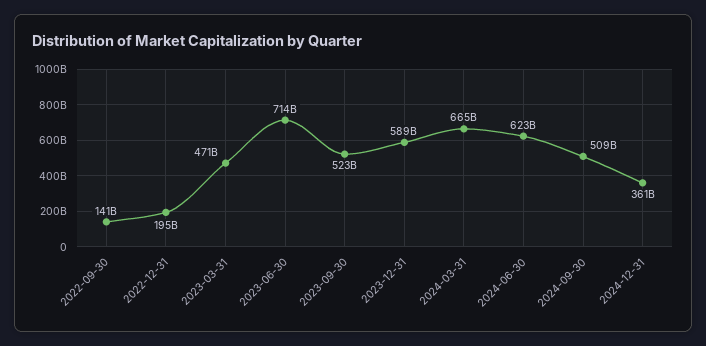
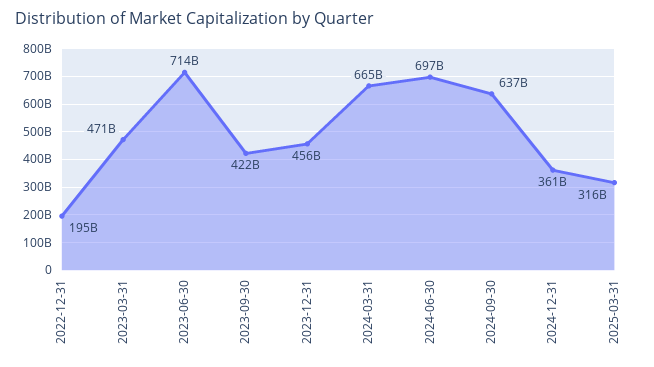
2022-09-30: 141000000000 -> none
2023-09-30: 523000000000 -> 422000000000
2023-12-31: 589000000000 -> 456000000000
2024-06-30: 623000000000 -> 697000000000
2024-09-30: 509000000000 -> 637000000000
2025-03-31: none -> 316000000000

